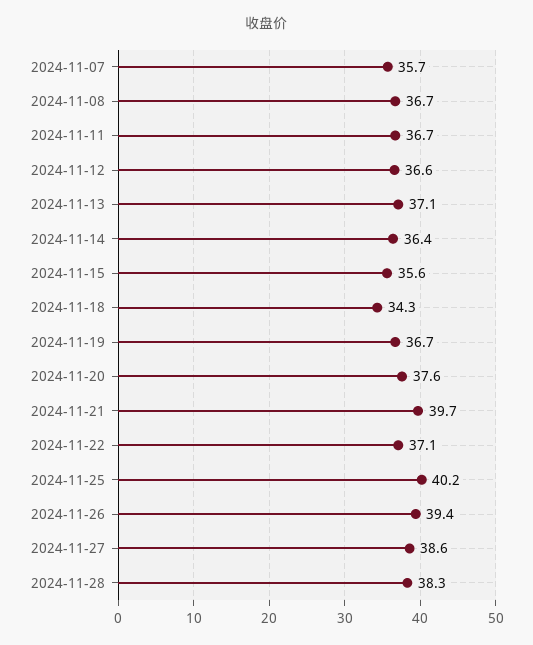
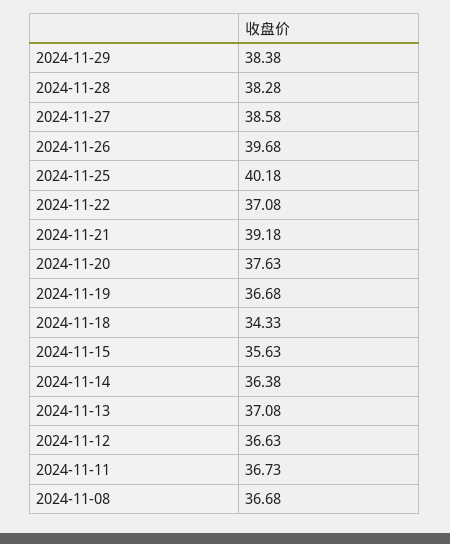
2024-11-07: 35.7 -> none
2024-11-21: 39.7 -> 39.18
2024-11-26: 39.4 -> 39.68
2024-11-29: none -> 38.38

